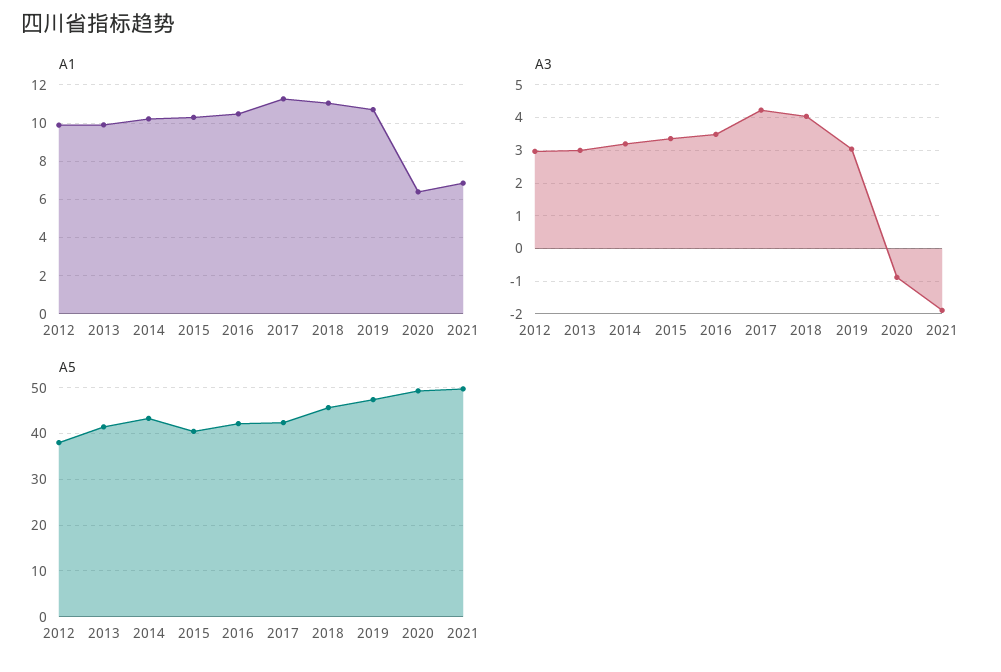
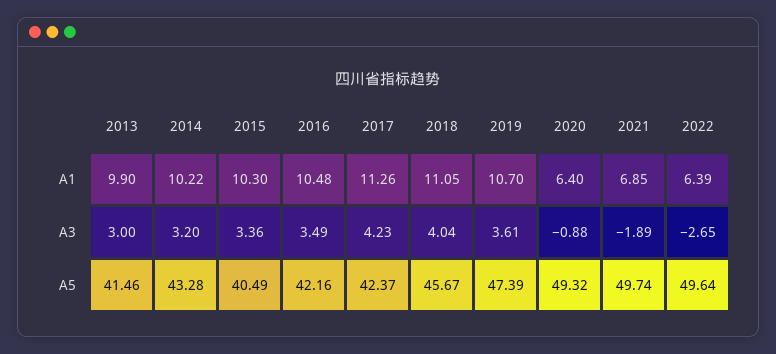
A1, 2012: 10 -> none
A3, 2012: 3 -> none
A3, 2019: 3 -> 3.61
A5, 2012: 38 -> none
A1, 2022: none -> 6.39
A3, 2022: none -> -2.65
A5, 2022: none -> 49.64

